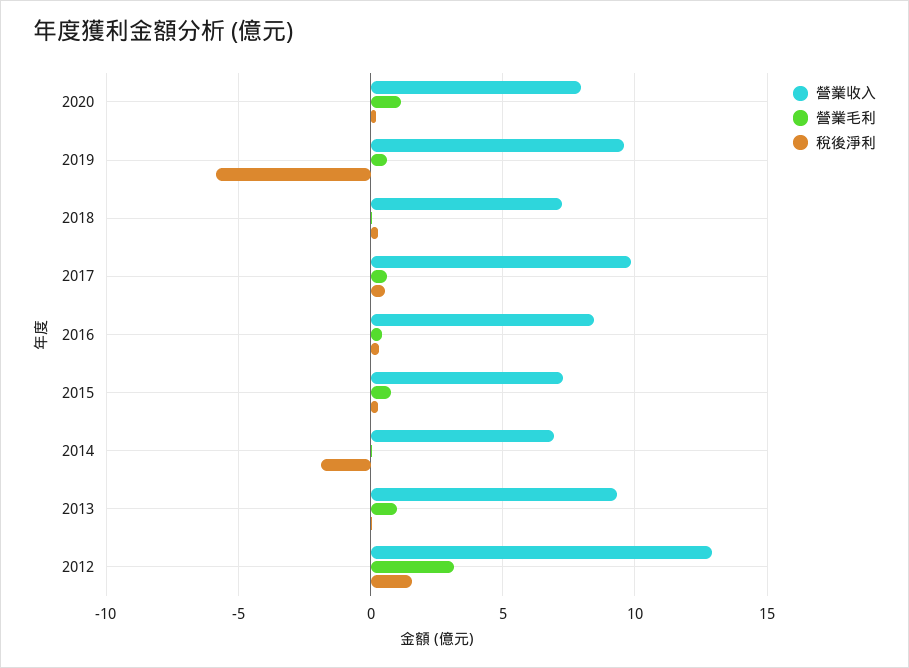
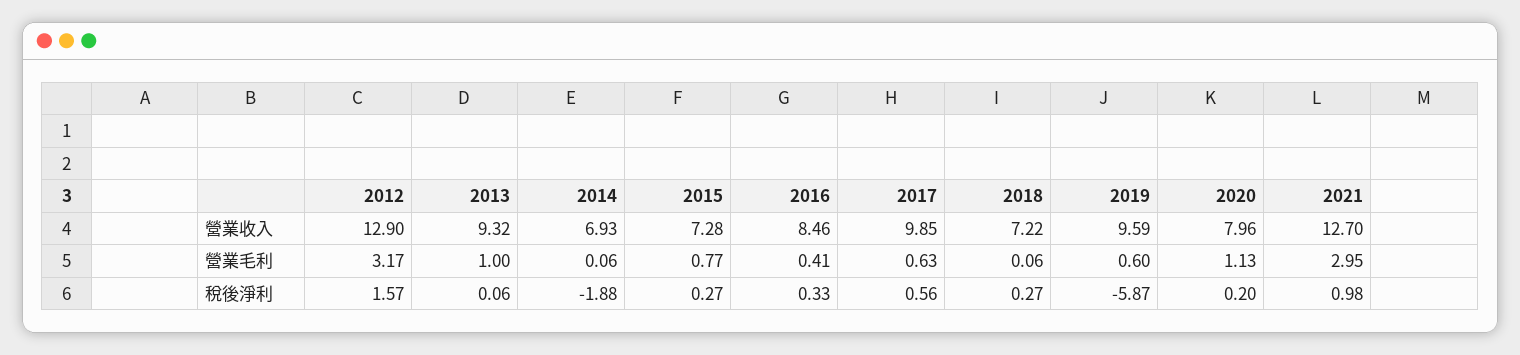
營業收入, 2021: none -> 12.7
營業毛利, 2021: none -> 2.95
稅後淨利, 2021: none -> 0.98

